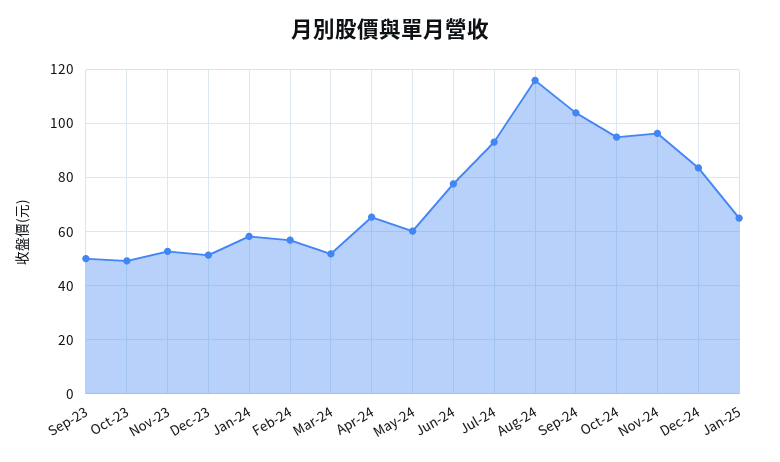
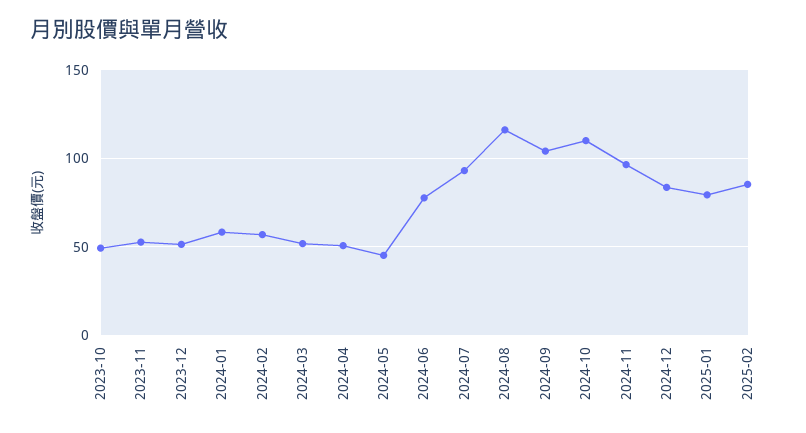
Sep-23: 50 -> none
Apr-24: 65 -> 50
May-24: 60 -> 45
Oct-24: 95 -> 110
Jan-25: 65 -> 80
2025-02: none -> 85

